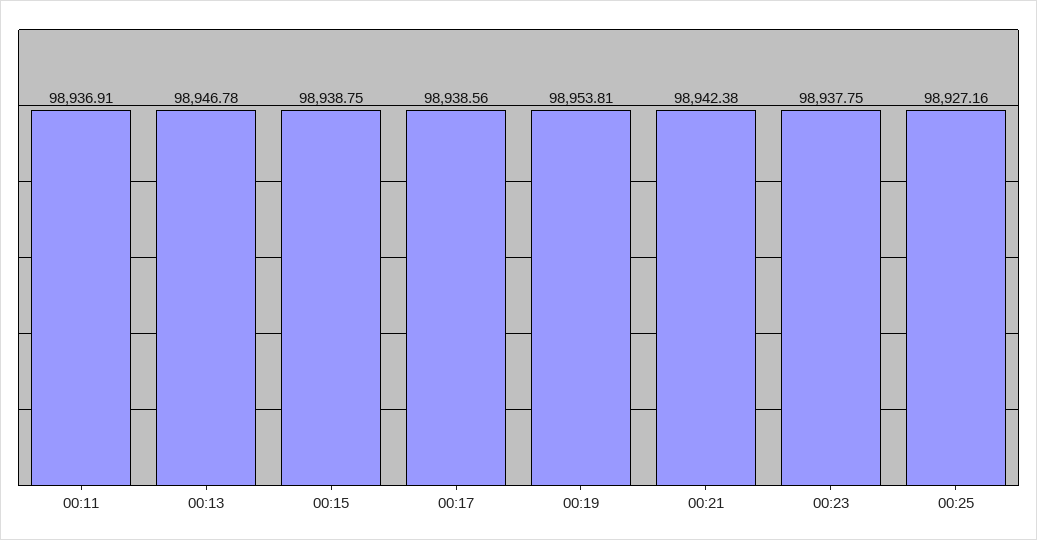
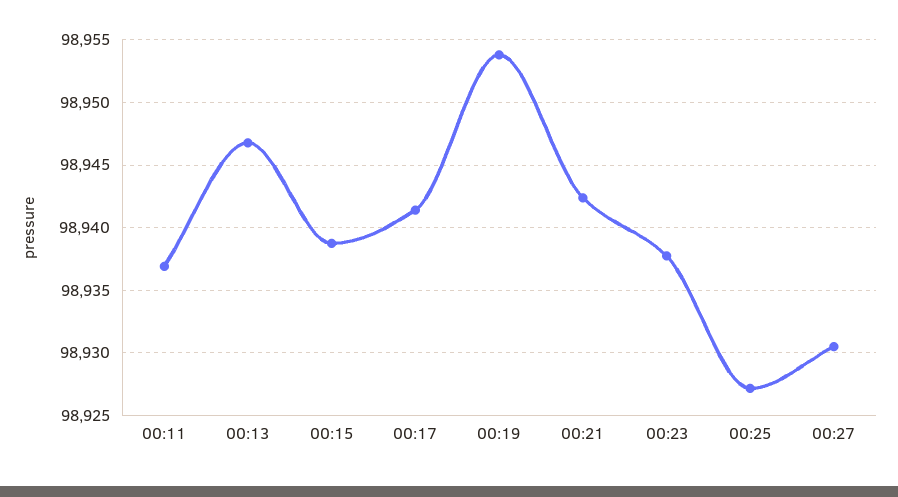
00:17: 98938.56 -> 98941.5
00:27: none -> 98930.5

